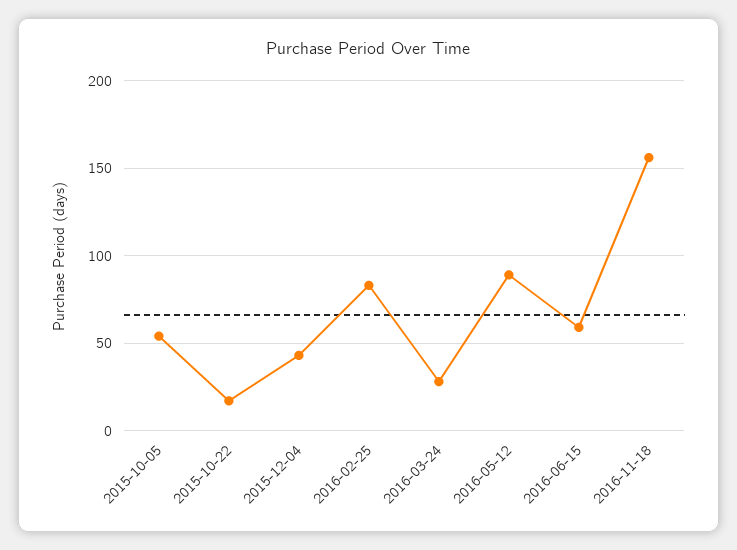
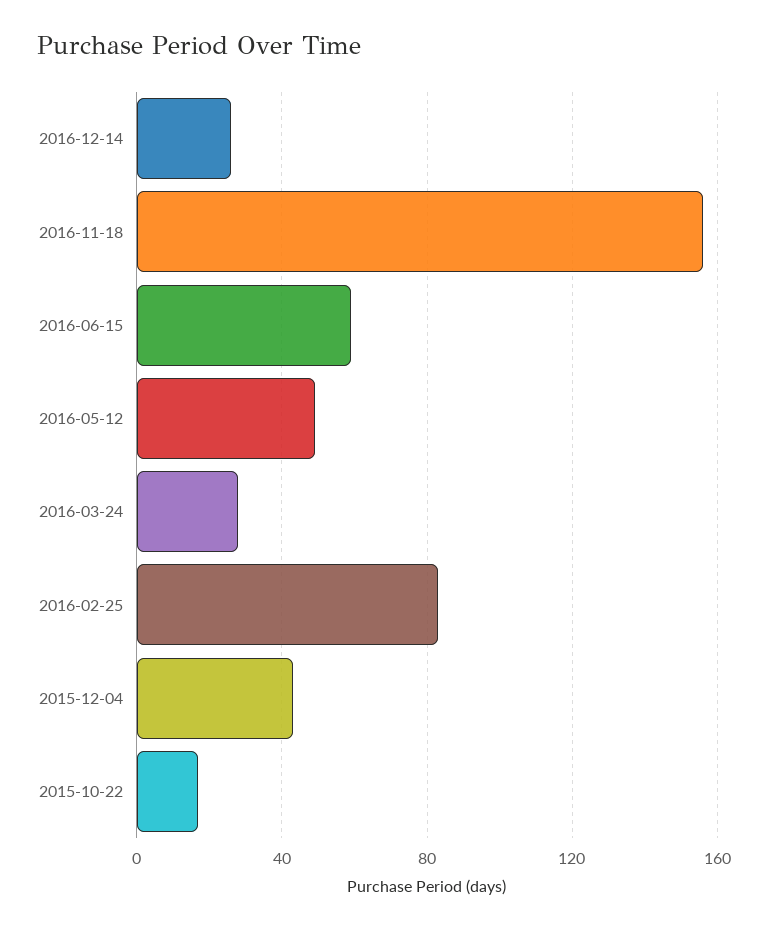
2015-10-05: 55 -> none
2016-05-12: 90 -> 50
2016-12-14: none -> 25

